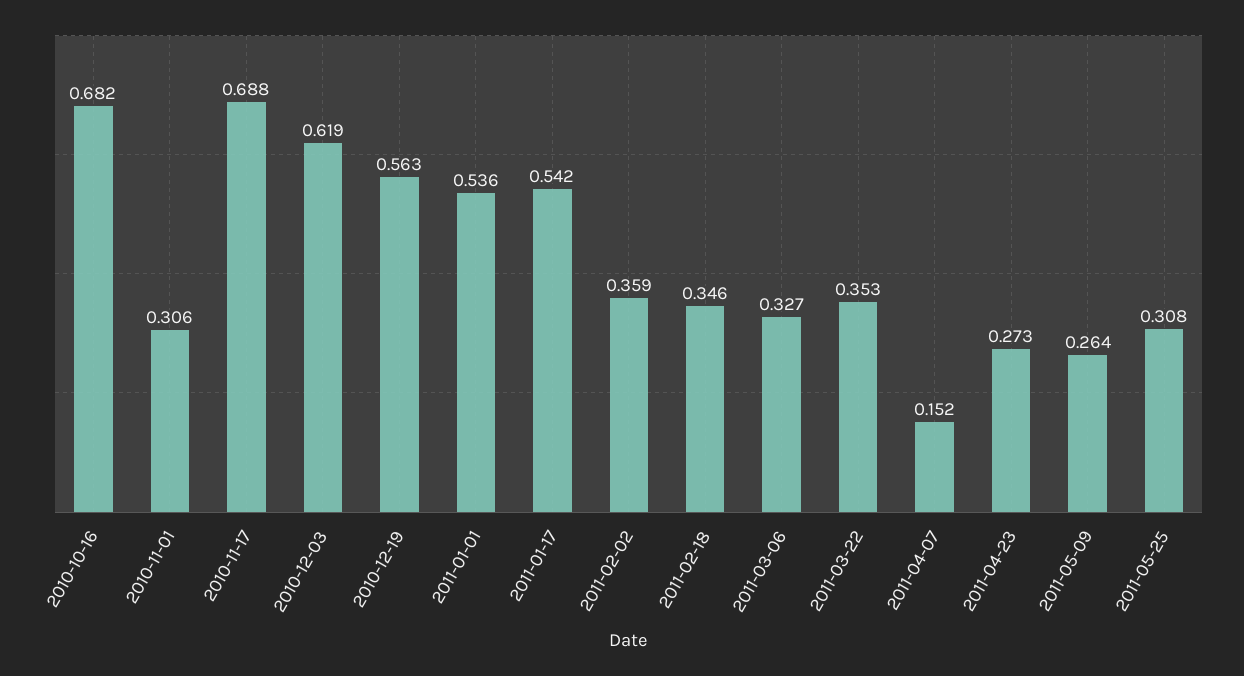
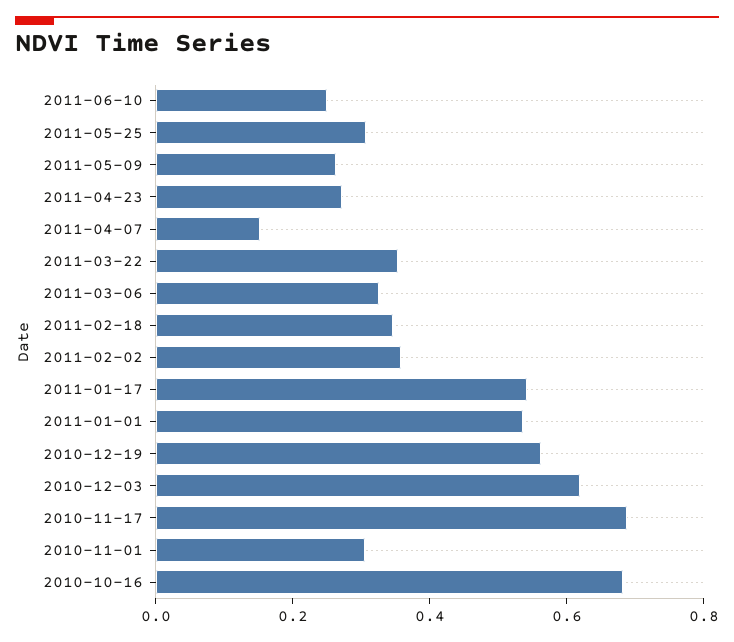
2011-06-10: none -> 0.25

